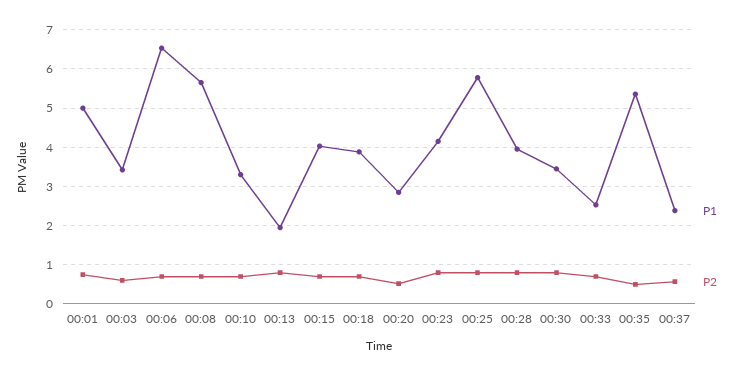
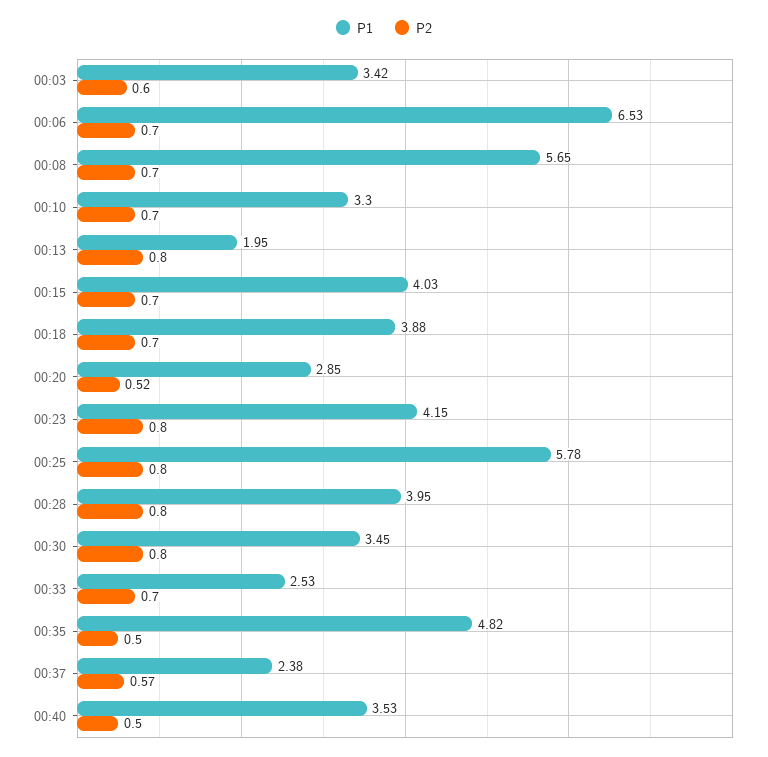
P1, 00:01: 5 -> none
P2, 00:01: 0.8 -> none
P1, 00:35: 5.4 -> 4.82
P1, 00:40: none -> 3.53
P2, 00:40: none -> 0.5

